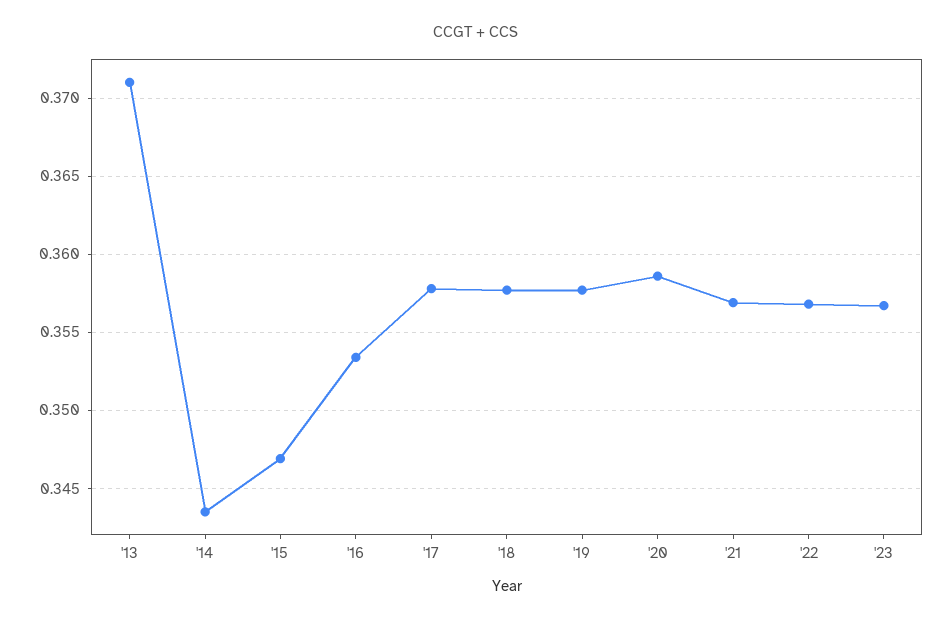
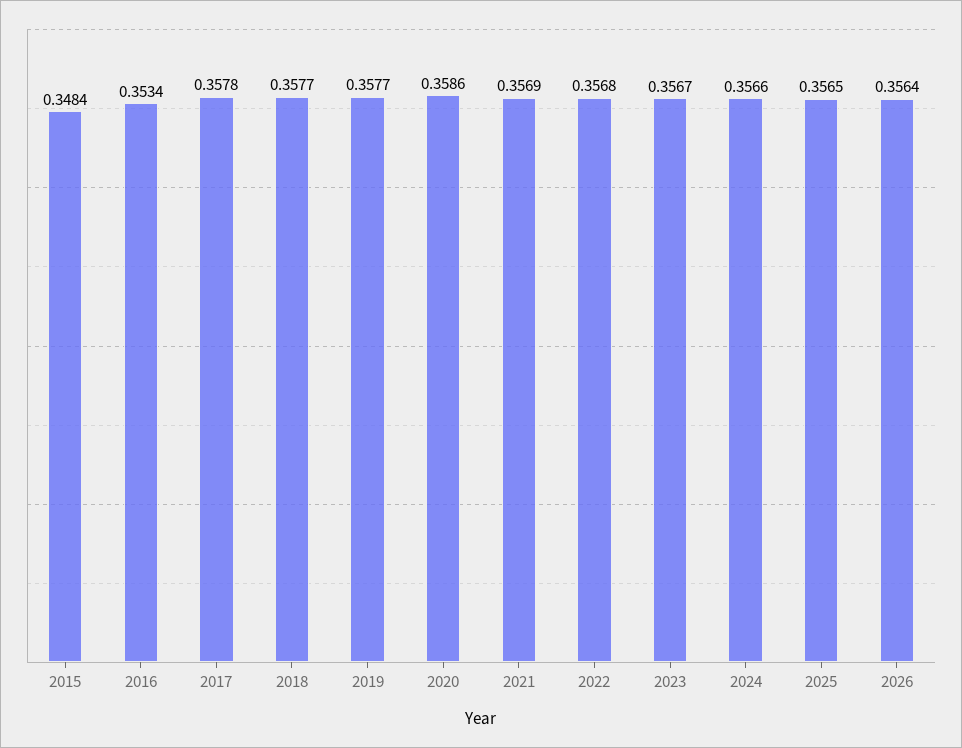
'13: 0.371 -> none
'14: 0.3435 -> none
'15: 0.347 -> 0.3484
2024: none -> 0.3566
2025: none -> 0.3565
2026: none -> 0.3564

